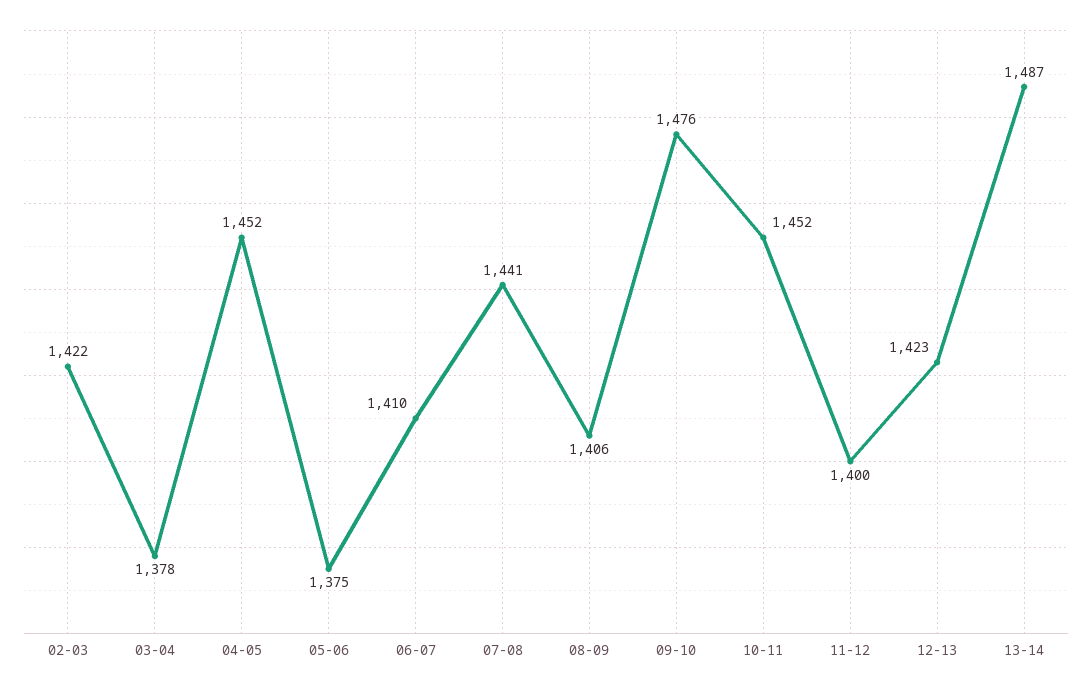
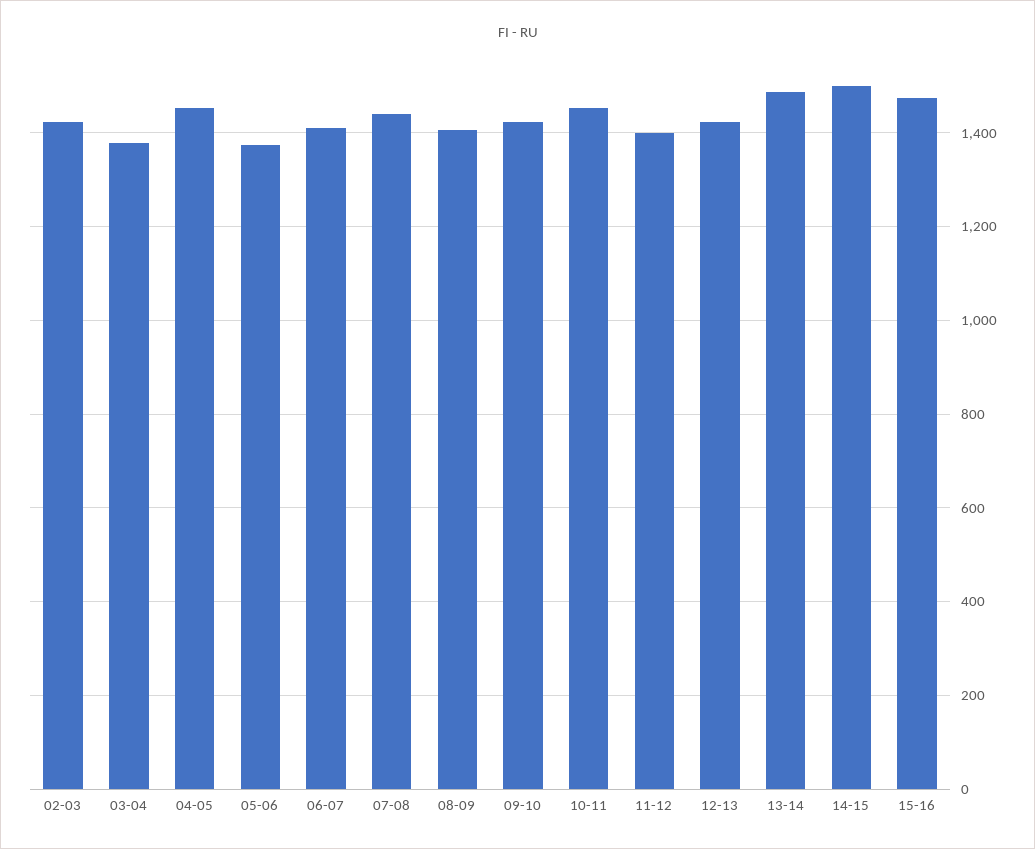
09-10: 1476 -> 1420
14-15: none -> 1500
15-16: none -> 1480

